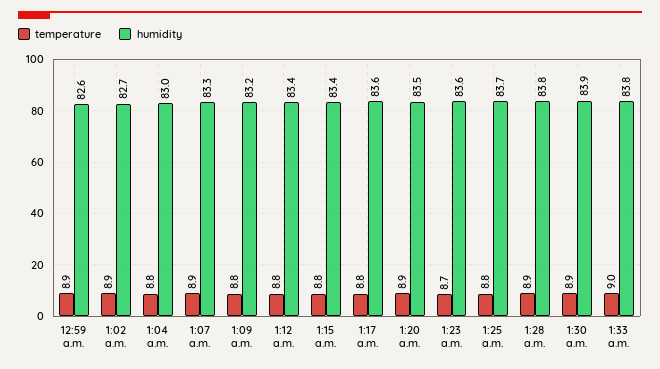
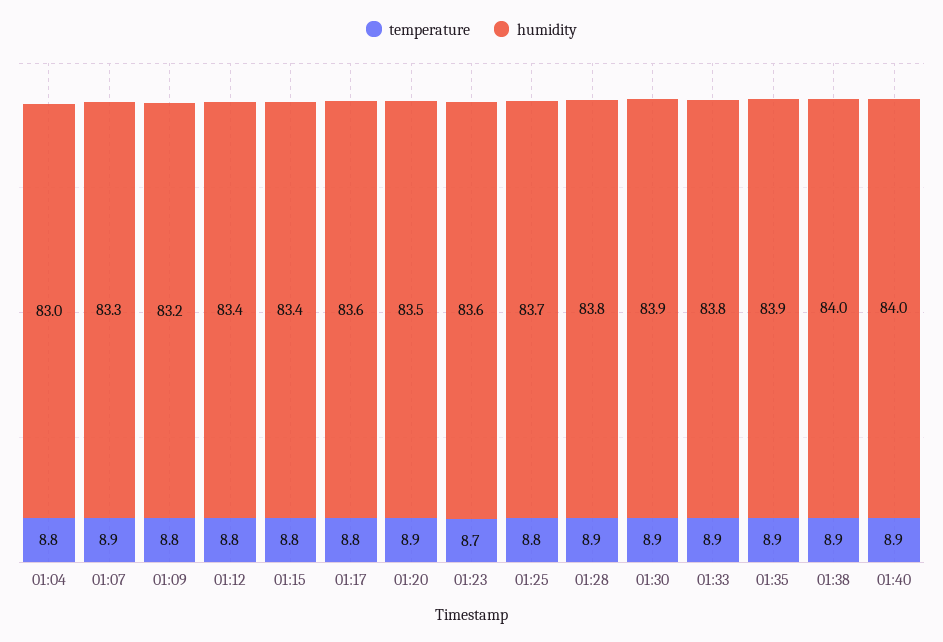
temperature, 12:59 a.m.: 8.9 -> none
humidity, 12:59 a.m.: 82.6 -> none
temperature, 1:02 a.m.: 8.9 -> none
humidity, 1:02 a.m.: 82.7 -> none
temperature, 1:33 a.m.: 9 -> 8.9
temperature, 01:35: none -> 8.9
humidity, 01:35: none -> 83.9
temperature, 01:38: none -> 8.9
humidity, 01:38: none -> 84
temperature, 01:40: none -> 8.9
humidity, 01:40: none -> 84

